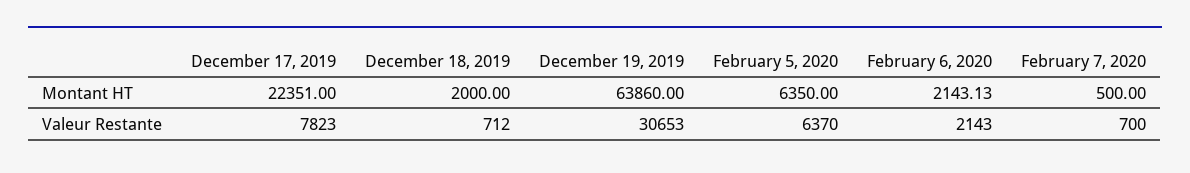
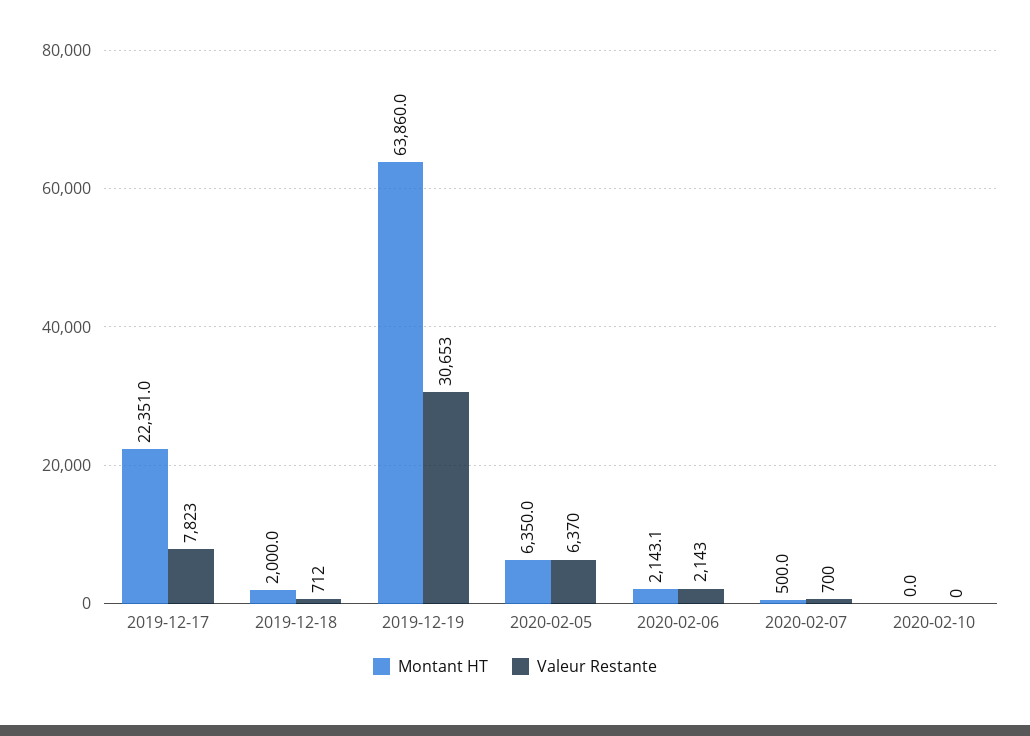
Montant HT, 2020-02-10: none -> 0
Valeur Restante, 2020-02-10: none -> 0

